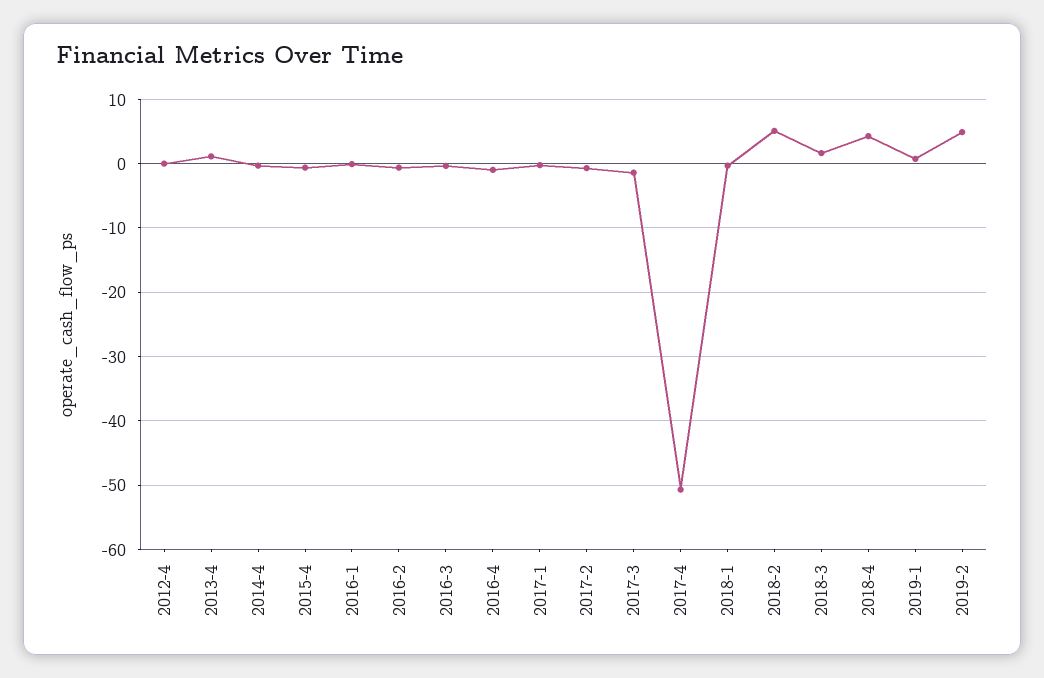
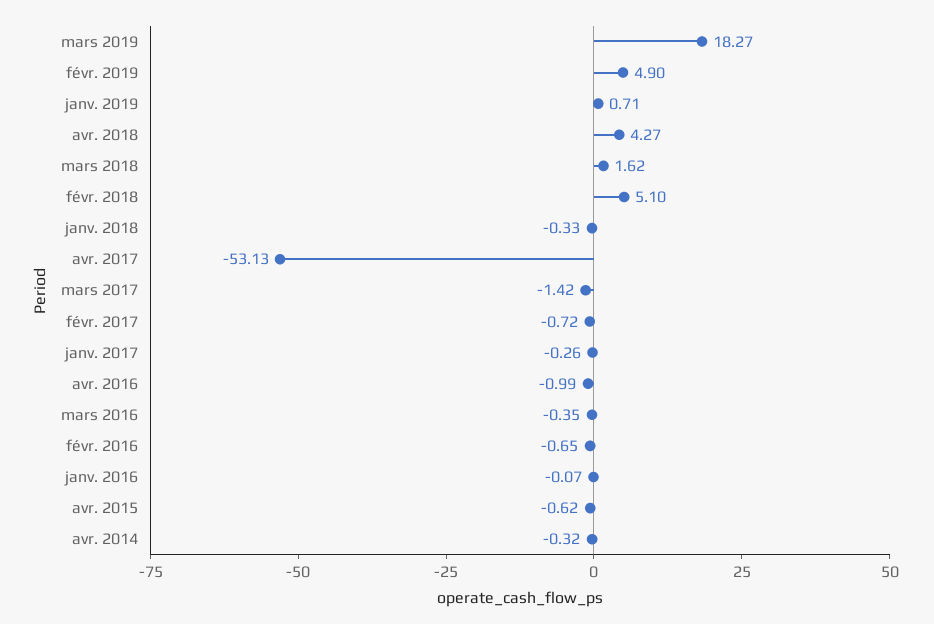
2012-4: 0 -> none
2013-4: 1 -> none
2017-4: -51 -> -53.13
mars 2019: none -> 18.27

